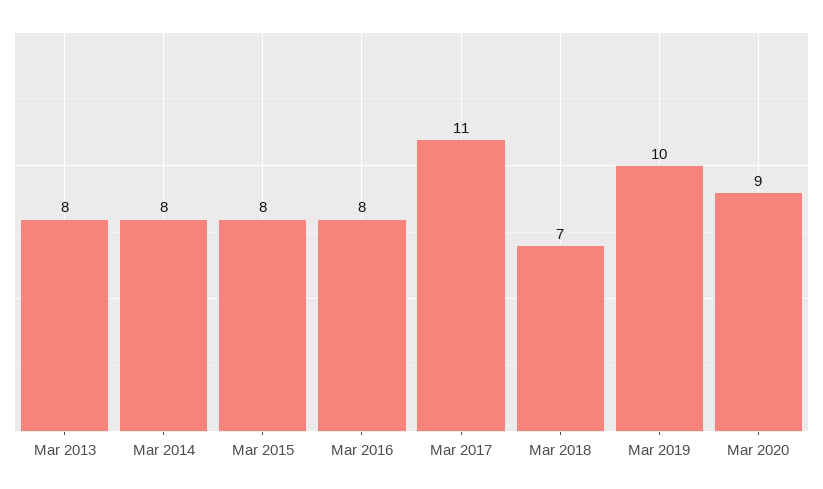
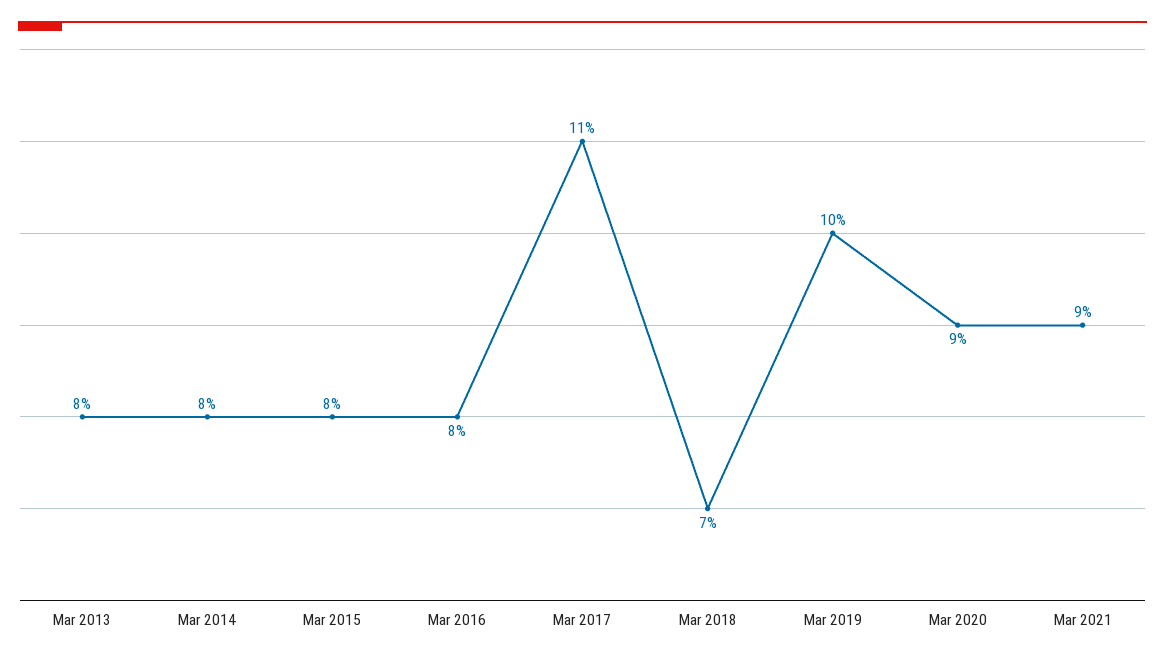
Mar 2021: none -> 9

